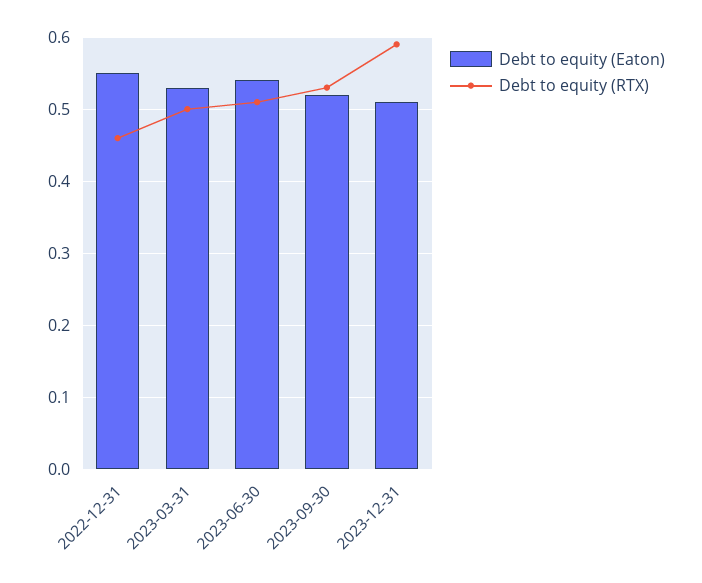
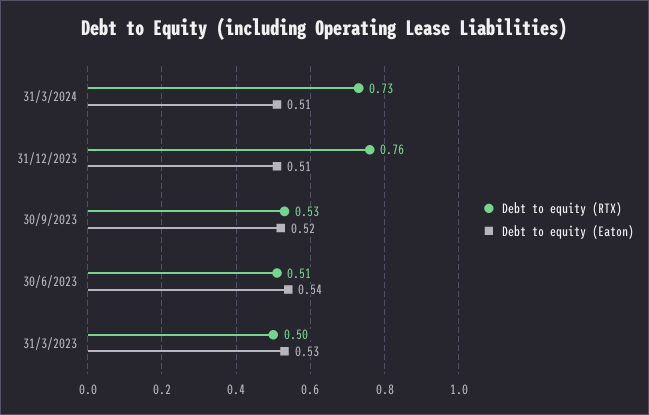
Debt to equity (Eaton), 2022-12-31: 0.55 -> none
Debt to equity (RTX), 2022-12-31: 0.46 -> none
Debt to equity (RTX), 2023-12-31: 0.59 -> 0.76
Debt to equity (RTX), 31/3/2024: none -> 0.73
Debt to equity (Eaton), 31/3/2024: none -> 0.51

